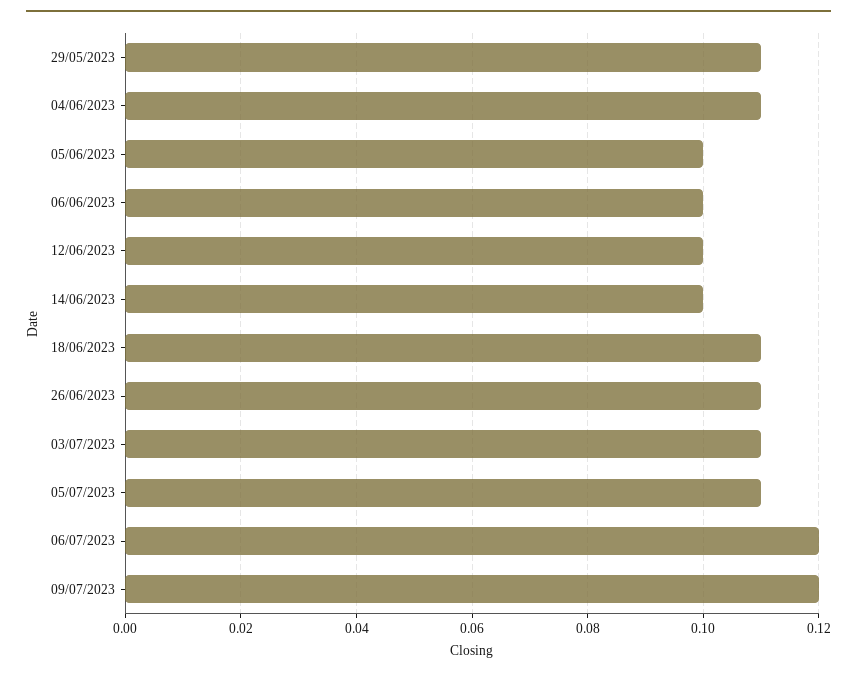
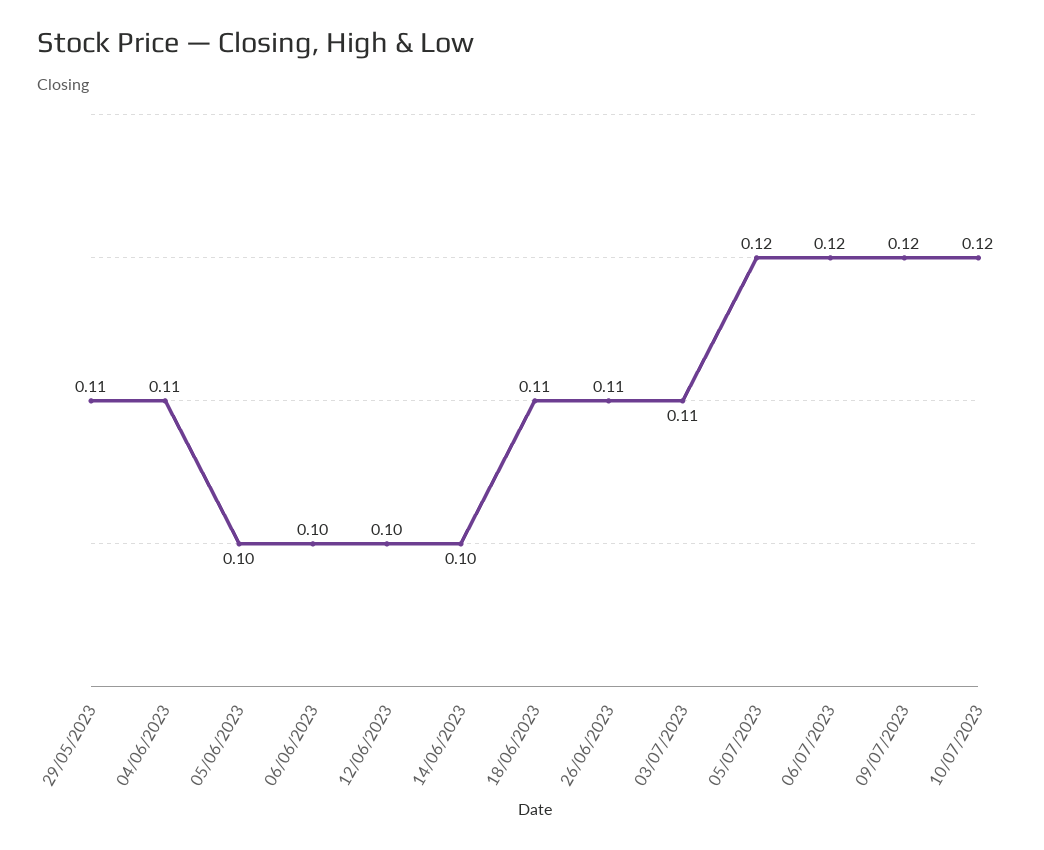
05/07/2023: 0.11 -> 0.12
10/07/2023: none -> 0.12

